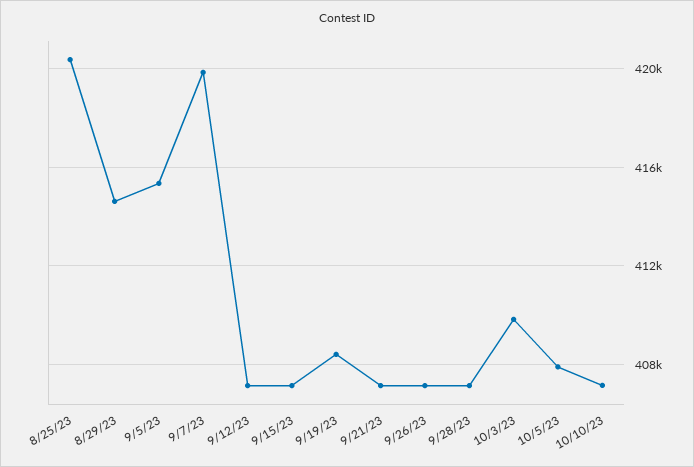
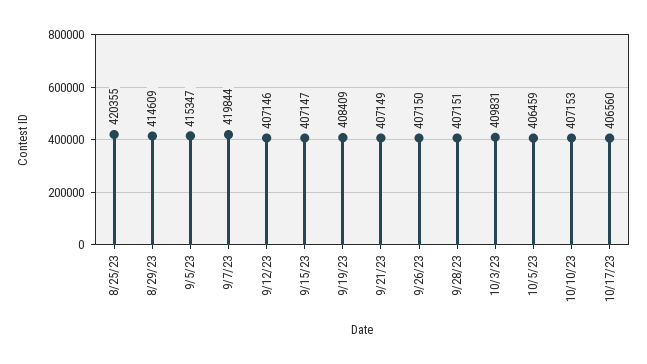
10/5/23: 408000 -> 406459
10/17/23: none -> 406560

